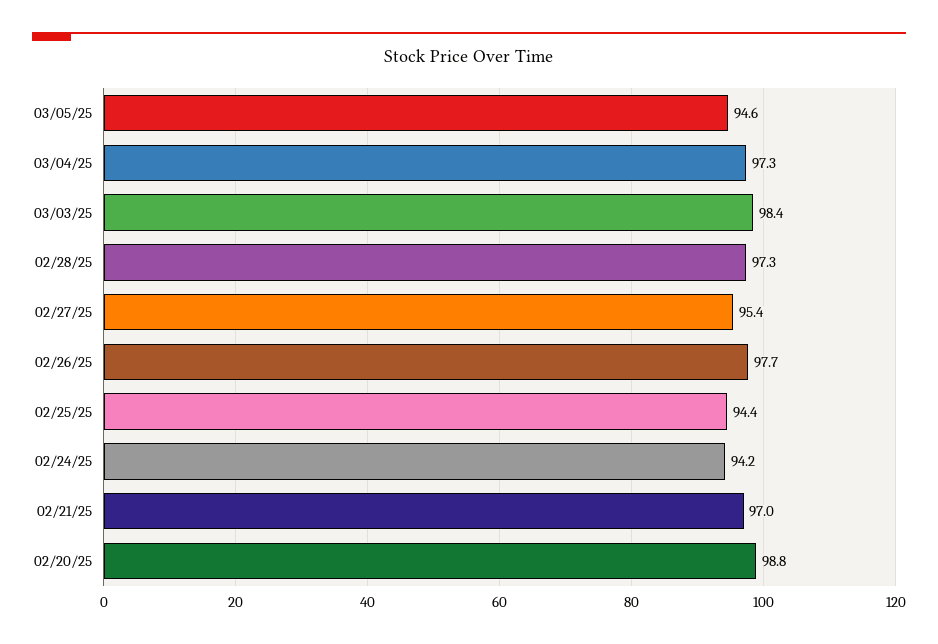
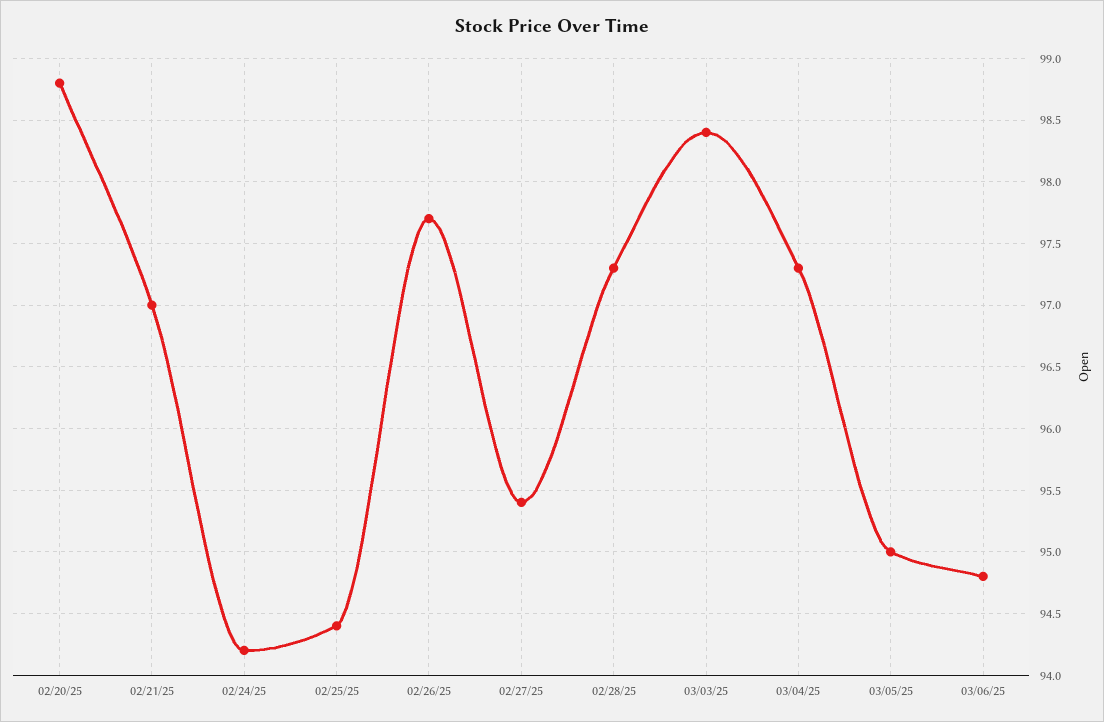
03/05/25: 94.6 -> 95
03/06/25: none -> 94.8

